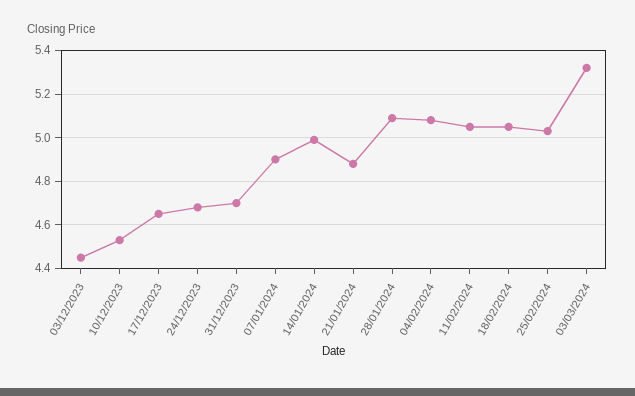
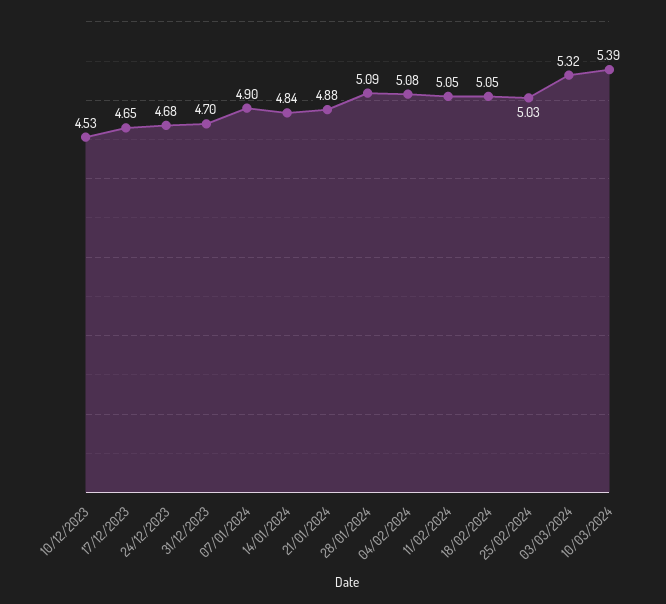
03/12/2023: 4.45 -> none
14/01/2024: 5 -> 4.84
10/03/2024: none -> 5.39

